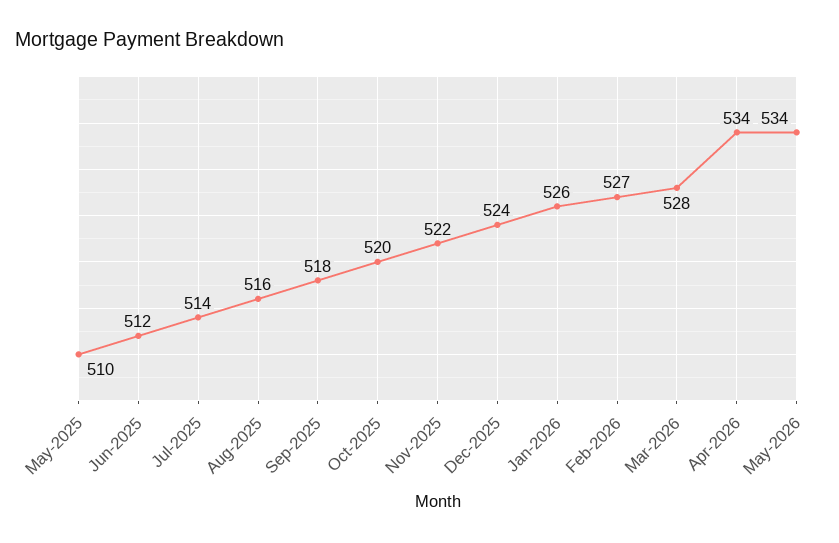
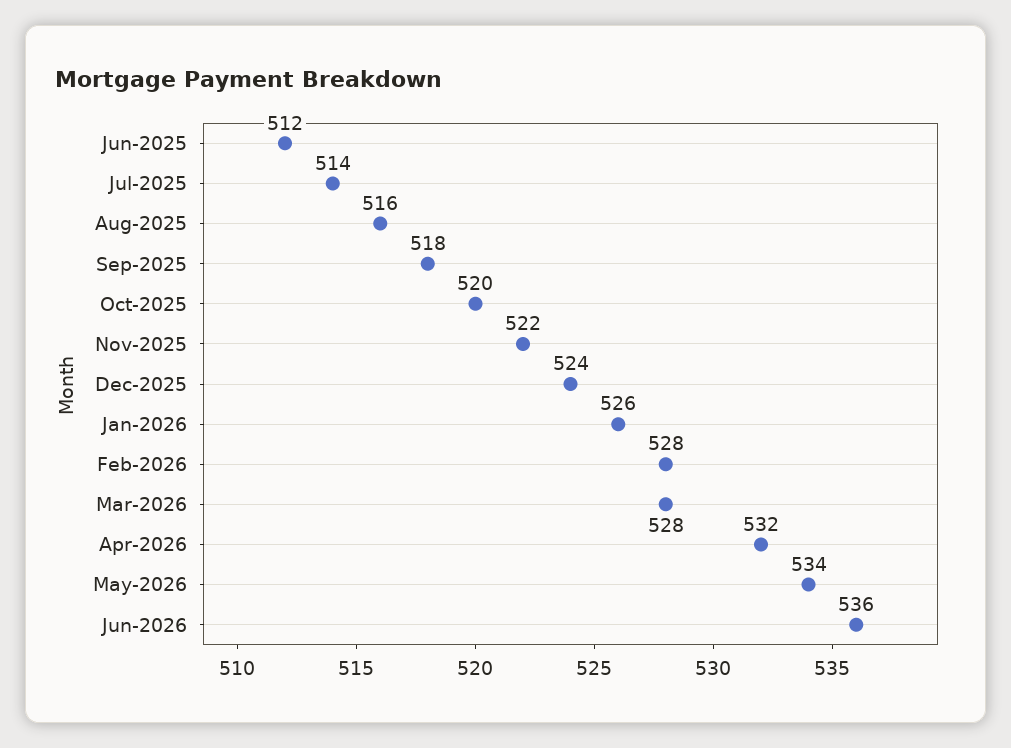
May-2025: 510 -> none
Feb-2026: 527 -> 528
Apr-2026: 534 -> 532
Jun-2026: none -> 536

